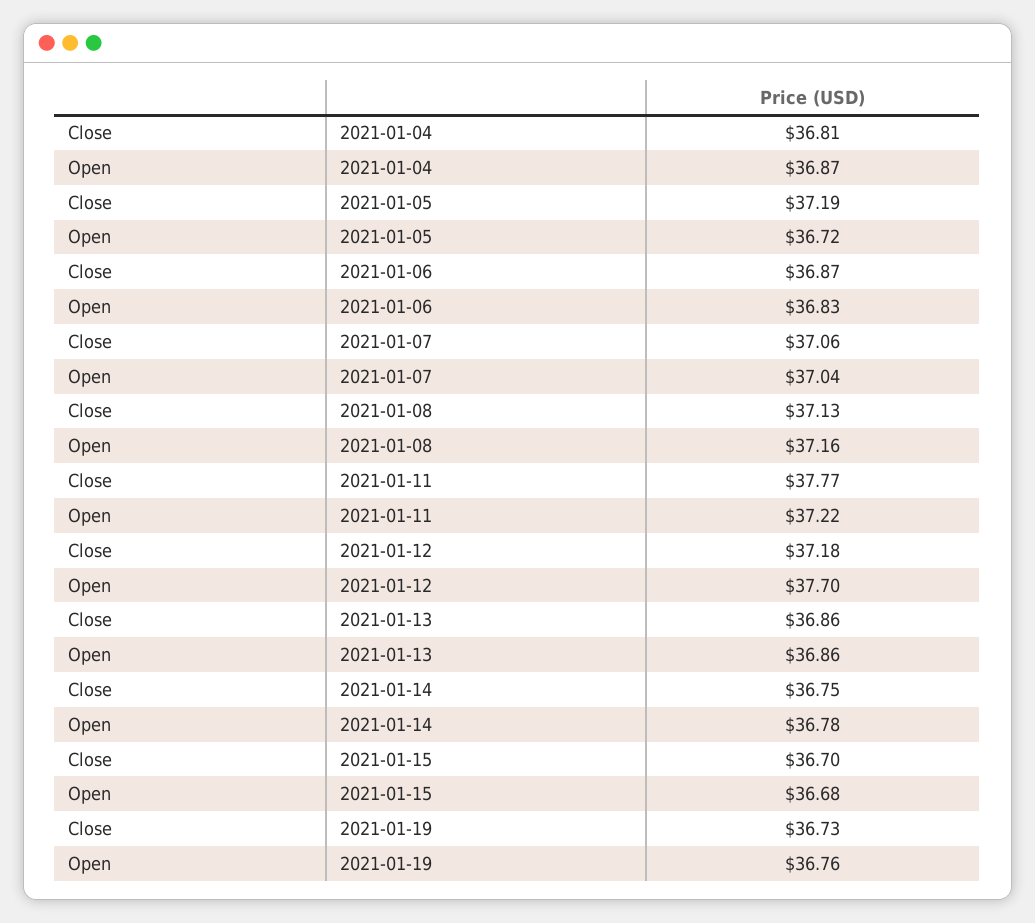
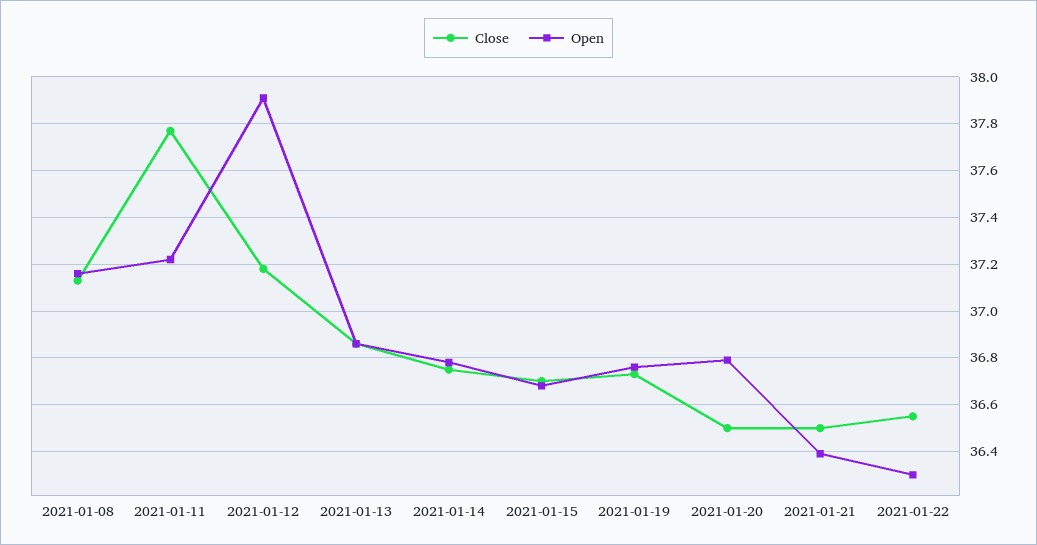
Close, 2021-01-04: 36.81 -> none
Open, 2021-01-04: 36.87 -> none
Close, 2021-01-05: 37.19 -> none
Open, 2021-01-05: 36.72 -> none
Close, 2021-01-06: 36.87 -> none
Open, 2021-01-06: 36.83 -> none
Close, 2021-01-07: 37.06 -> none
Open, 2021-01-07: 37.04 -> none
Open, 2021-01-12: 37.7 -> 37.9
Close, 2021-01-20: none -> 36.5
Open, 2021-01-20: none -> 36.8
Close, 2021-01-21: none -> 36.5
Open, 2021-01-21: none -> 36.4
Close, 2021-01-22: none -> 36.55
Open, 2021-01-22: none -> 36.3

